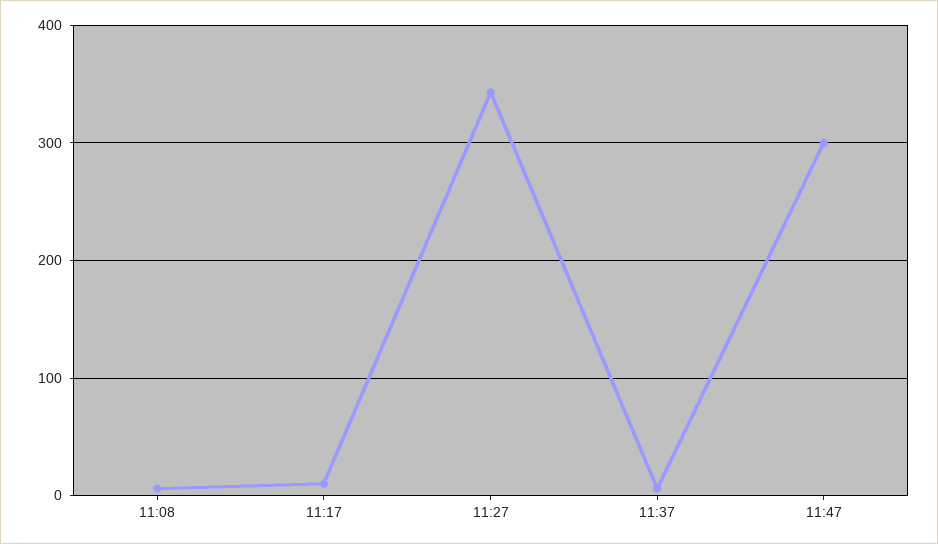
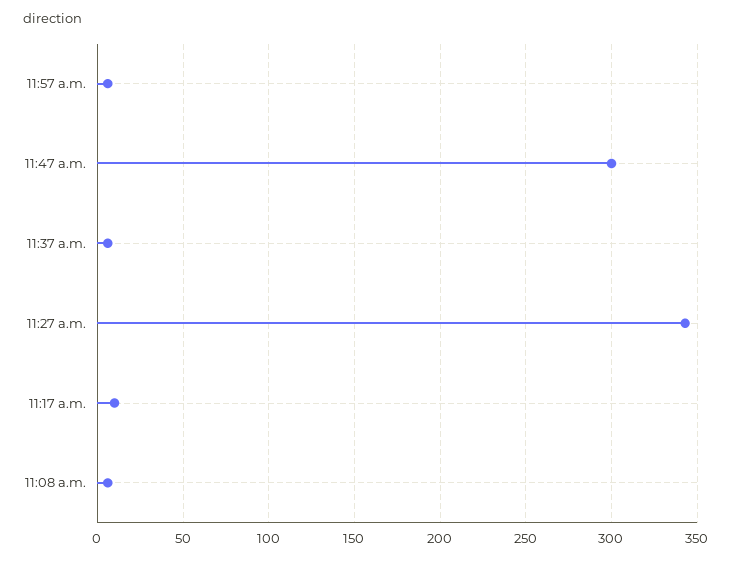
11:57 a.m.: none -> 5

